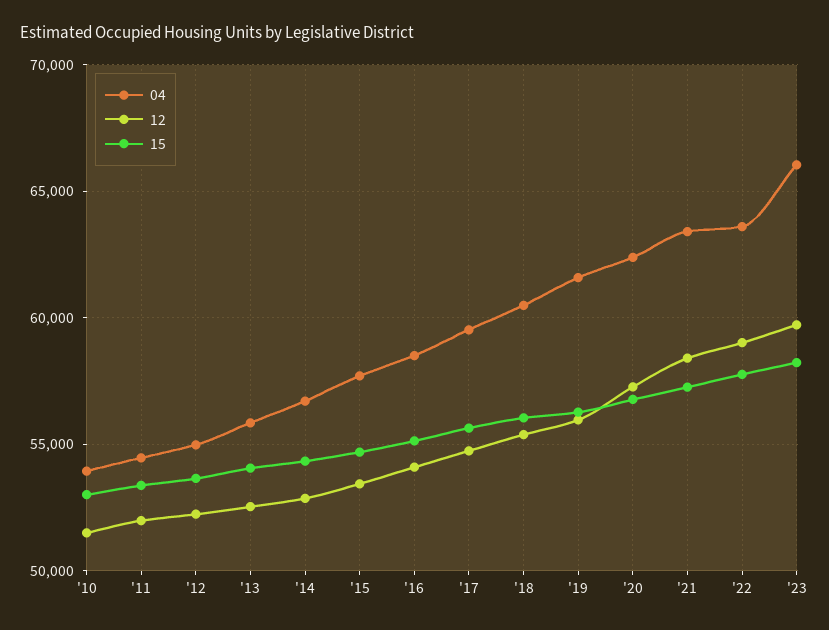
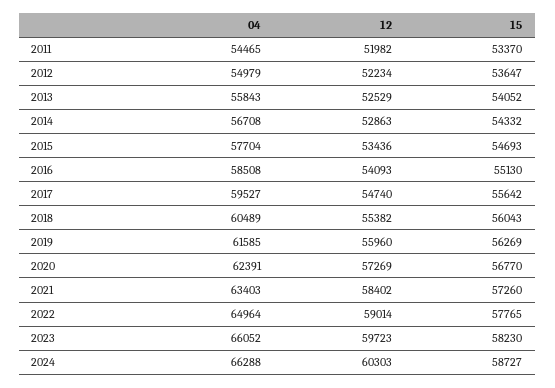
04, '10: 54000 -> none
12, '10: 51500 -> none
15, '10: 53000 -> none
04, '22: 63500 -> 64964
04, 2024: none -> 66288
12, 2024: none -> 60303
15, 2024: none -> 58727

